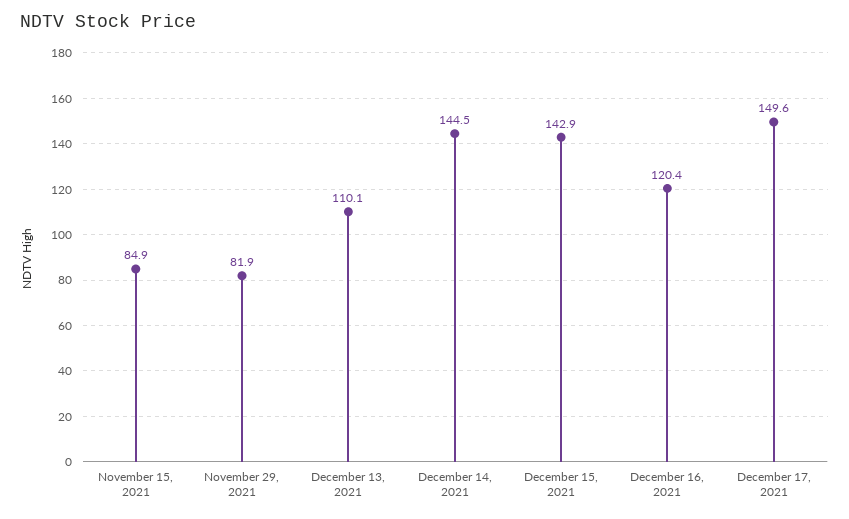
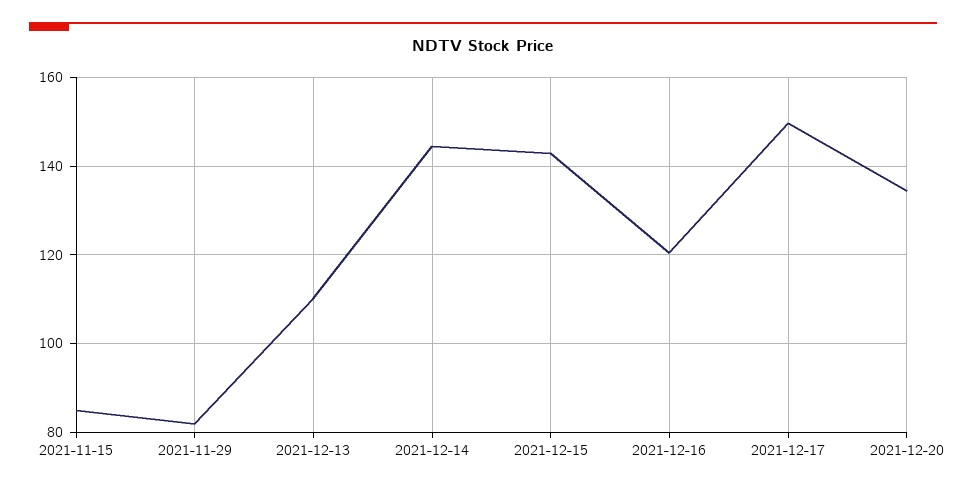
2021-12-20: none -> 134

